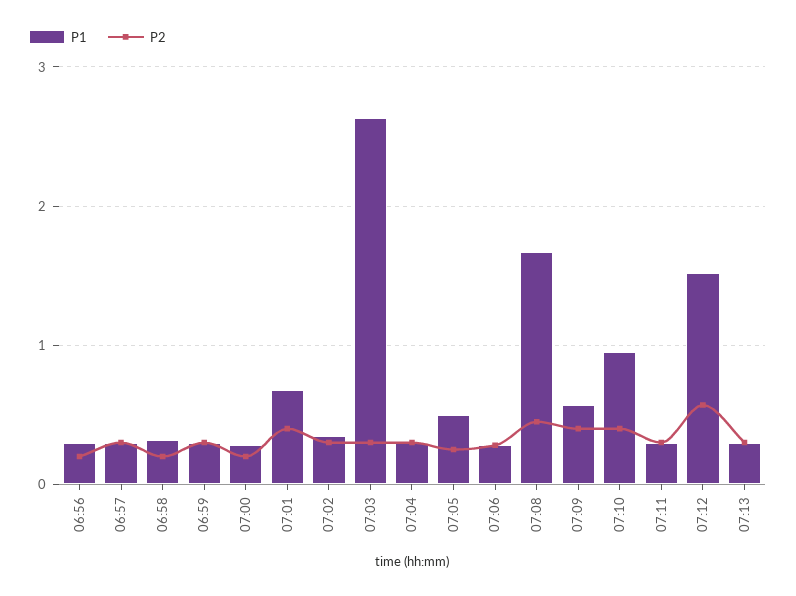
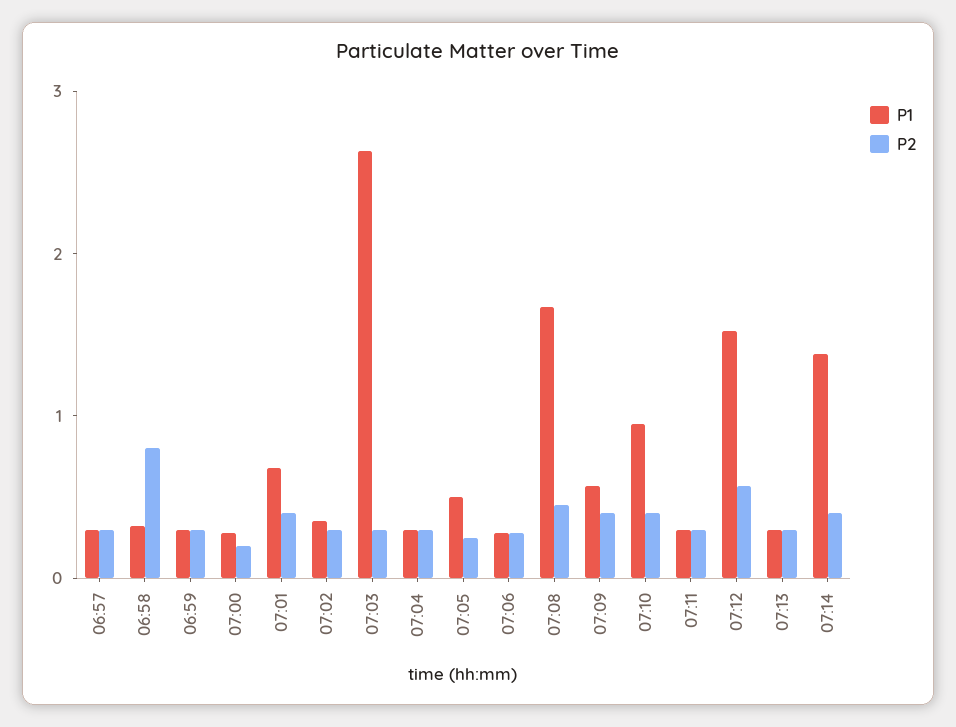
P1, 06:56: 0.3 -> none
P2, 06:56: 0.2 -> none
P2, 06:58: 0.2 -> 0.8
P1, 07:14: none -> 1.4
P2, 07:14: none -> 0.4

